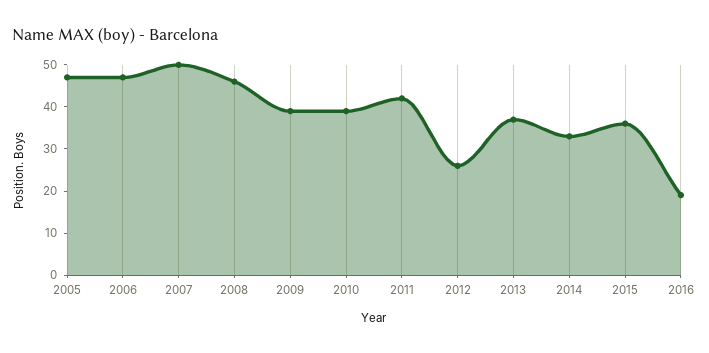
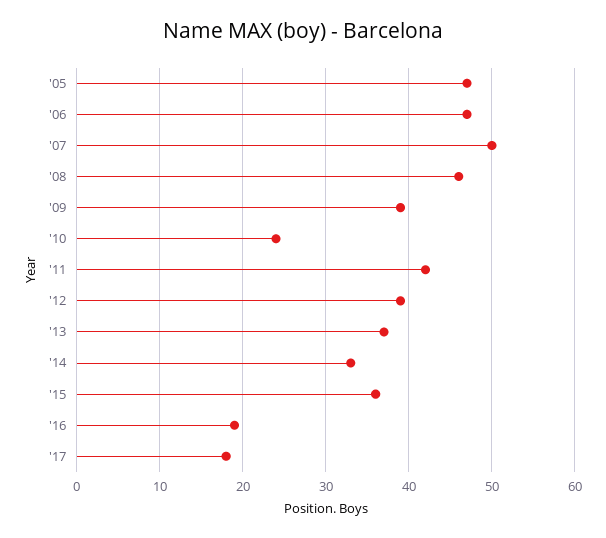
2010: 40 -> 24
2012: 25 -> 39
'17: none -> 18

